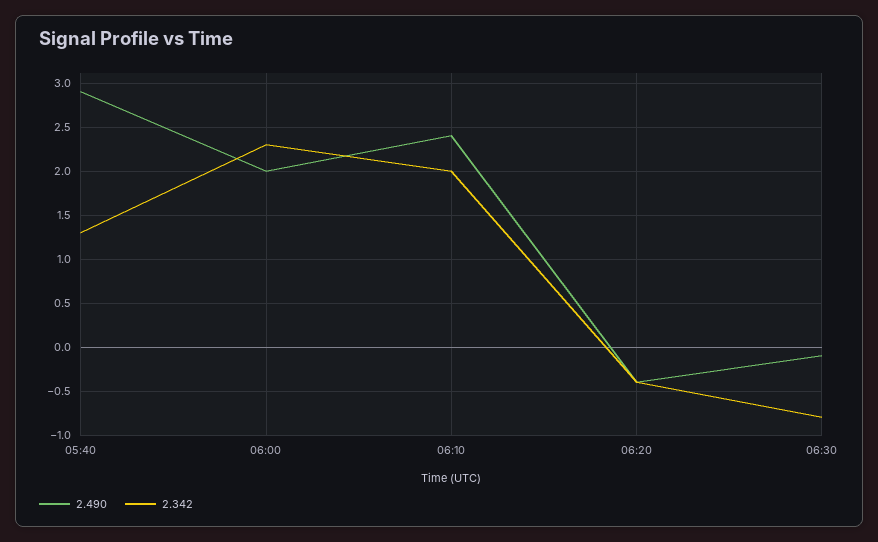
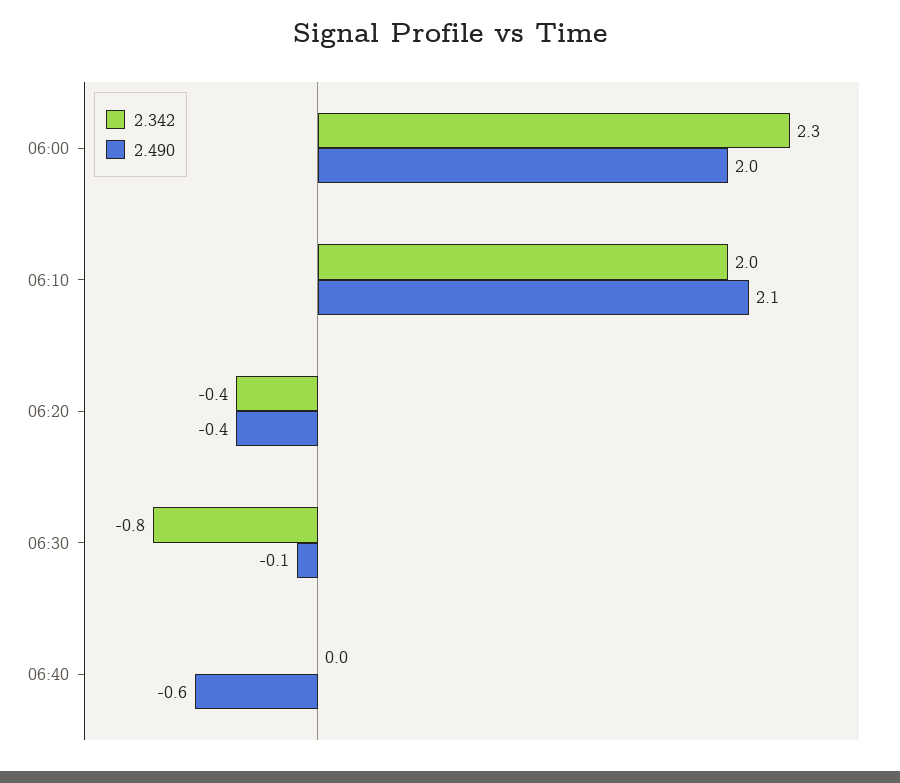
2.490, 05:40: 2.9 -> none
2.342, 05:40: 1.3 -> none
2.490, 06:10: 2.4 -> 2.1
2.342, 06:40: none -> 0
2.490, 06:40: none -> -0.6

